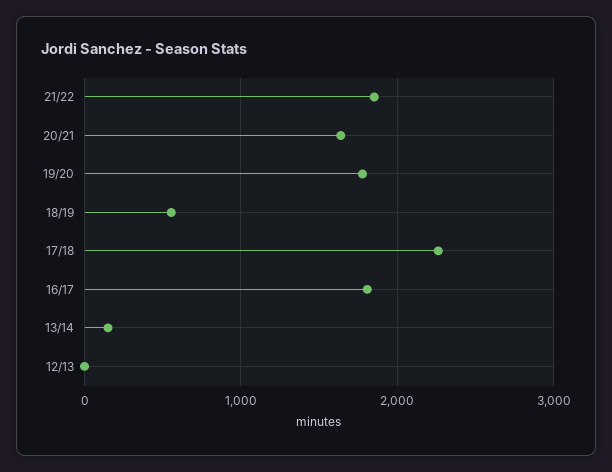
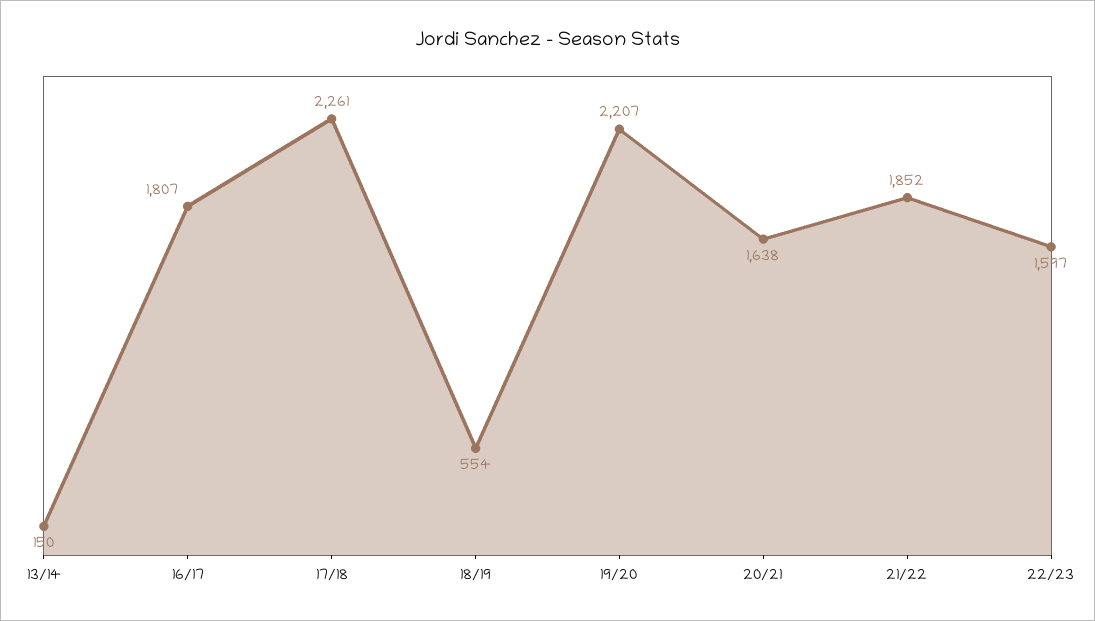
19/20: 1800 -> 2207
12/13: 0 -> none
22/23: none -> 1597

